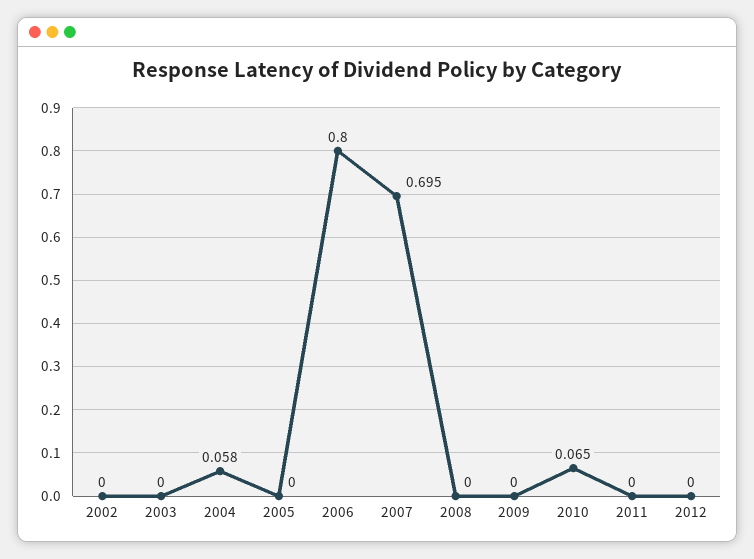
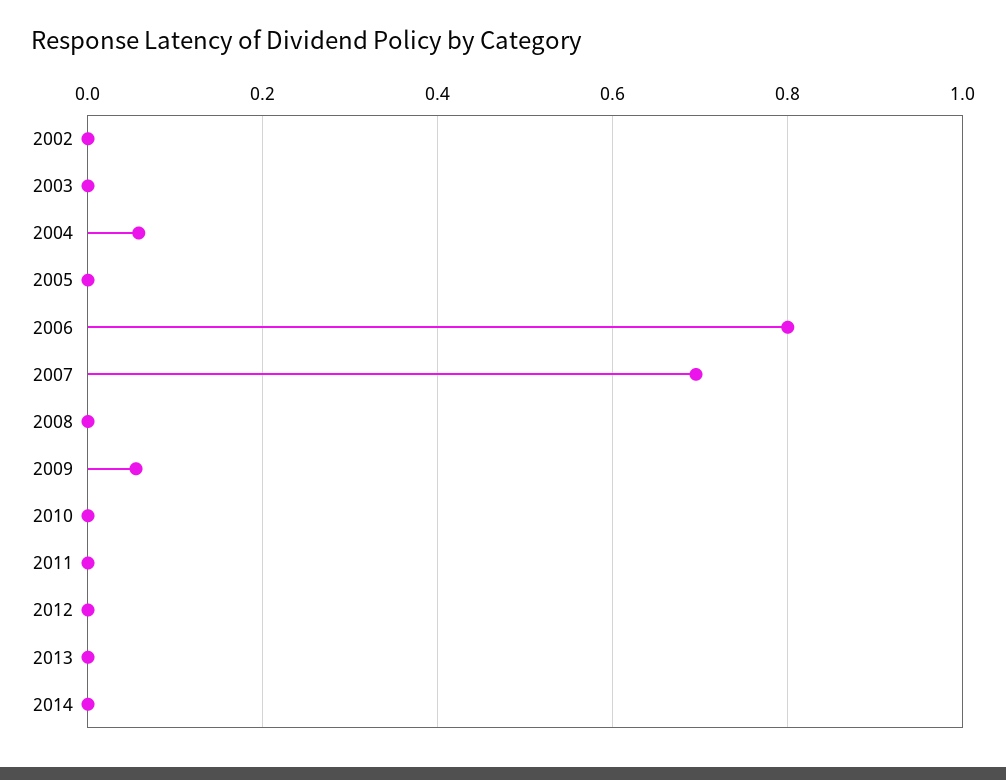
2009: 0 -> 0.06
2010: 0.065 -> 0
2013: none -> 0
2014: none -> 0

